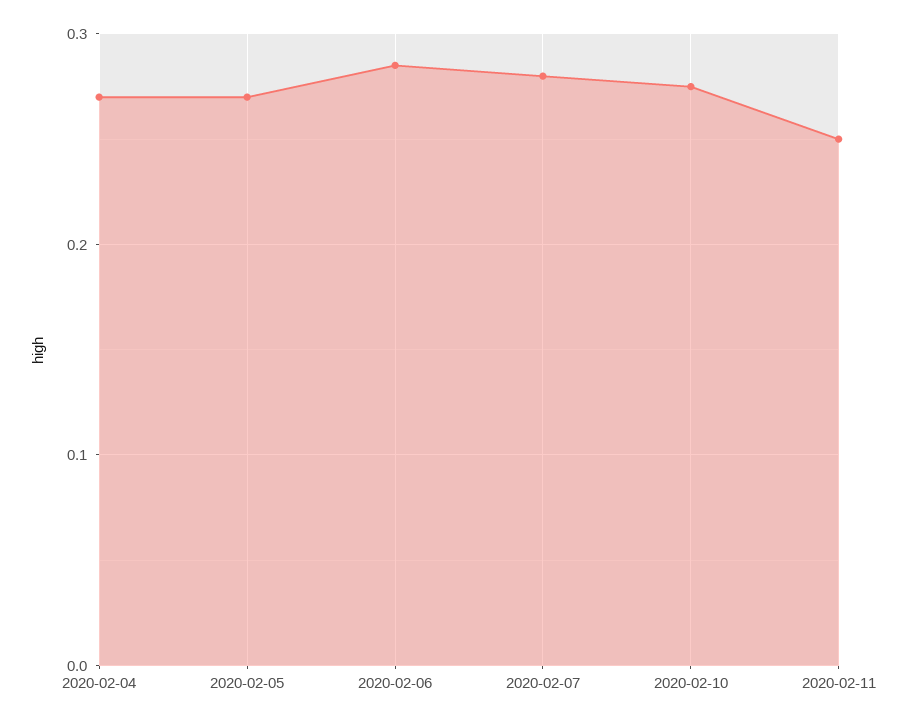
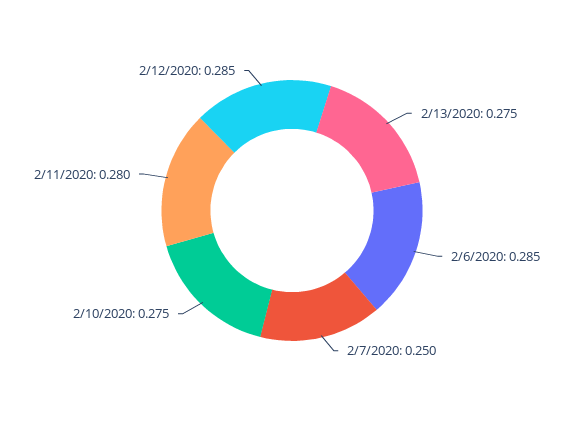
2020-02-04: 0.27 -> none
2020-02-05: 0.27 -> none
2020-02-07: 0.28 -> 0.25
2020-02-11: 0.25 -> 0.28
2/13/2020: none -> 0.275
2/12/2020: none -> 0.285

